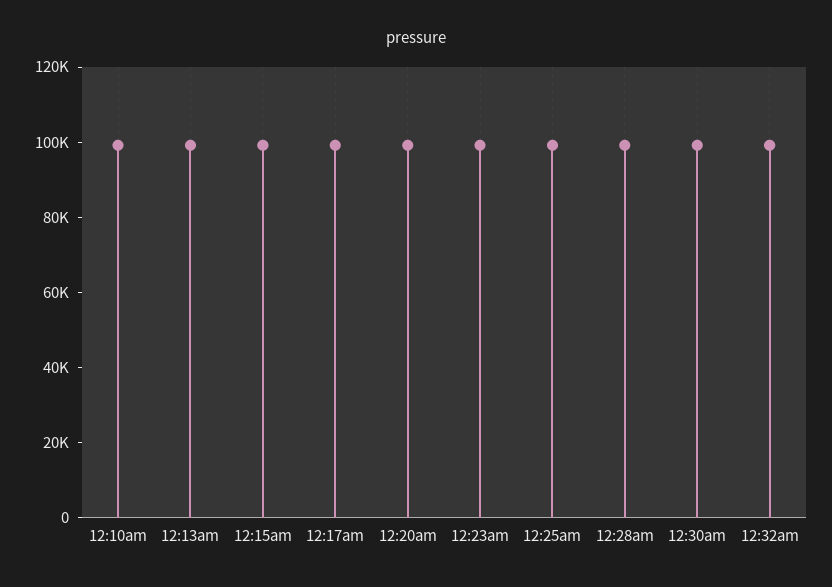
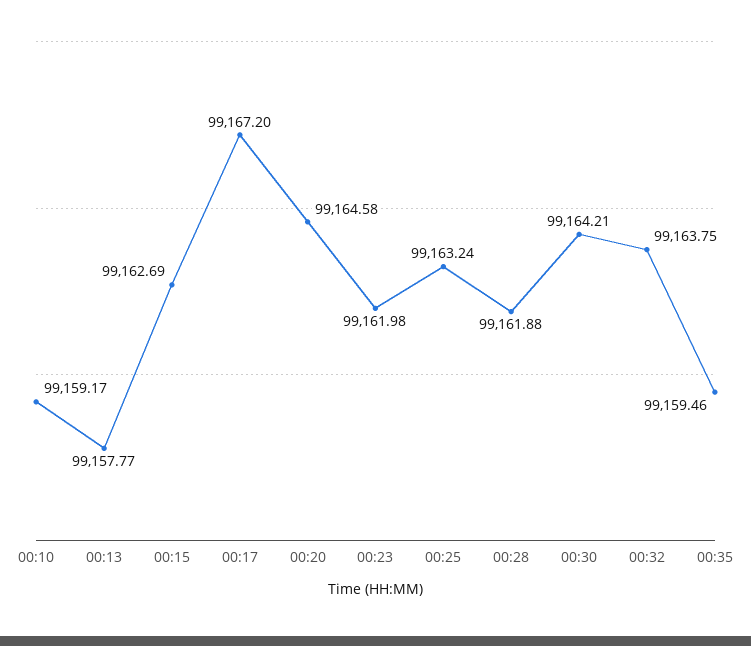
00:35: none -> 99159.46

